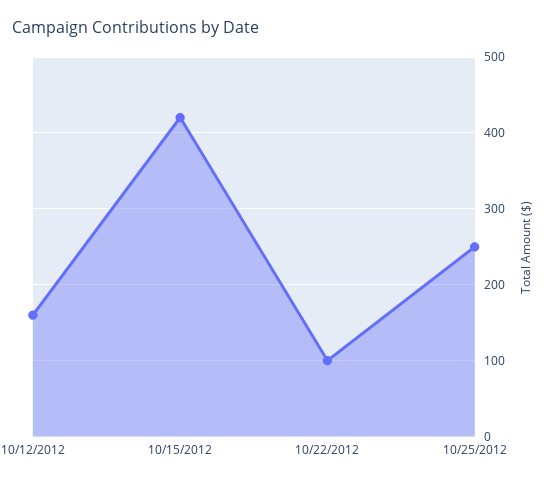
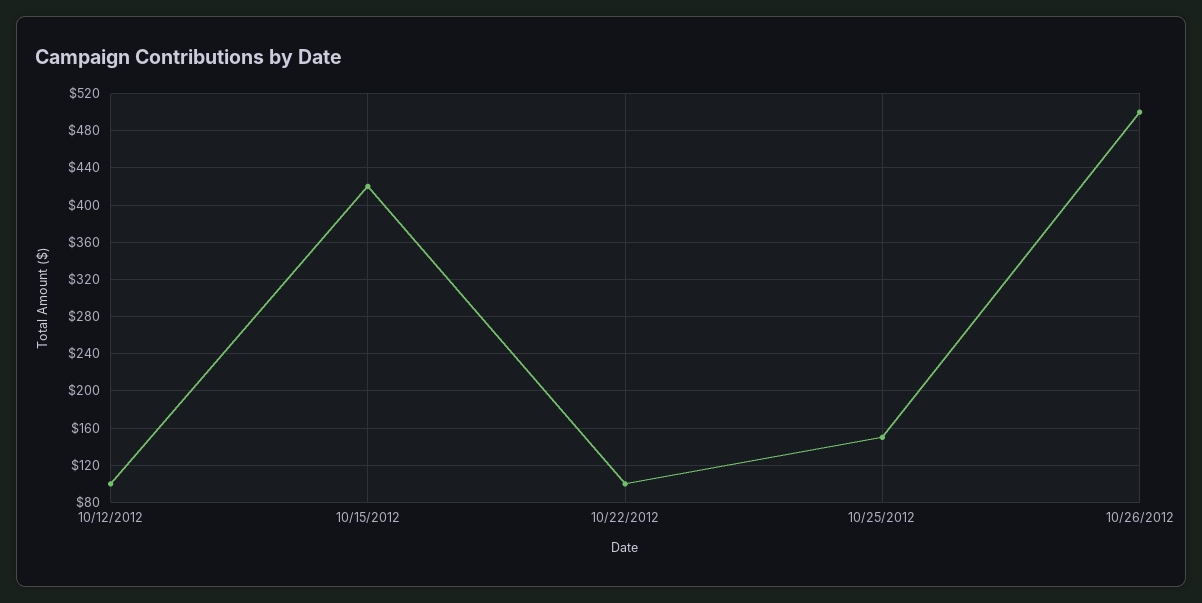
10/12/2012: 160 -> 100
10/25/2012: 250 -> 150
10/26/2012: none -> 500

